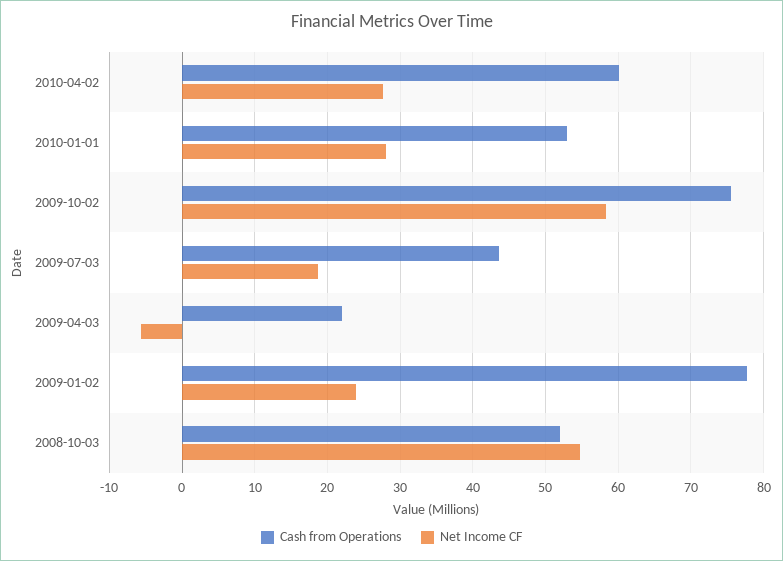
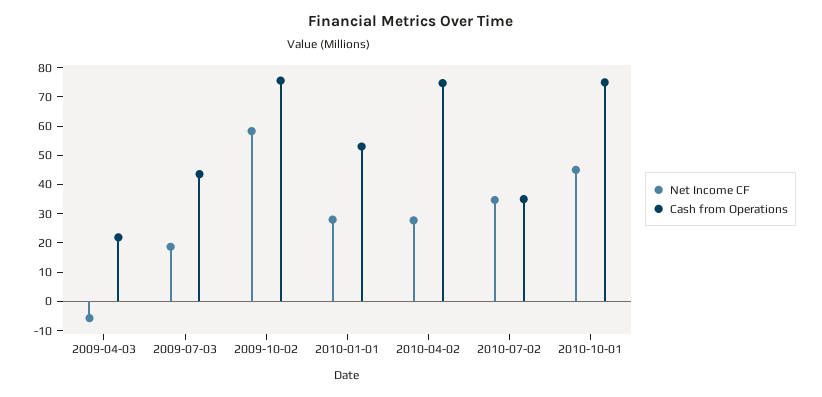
Cash from Operations, 2010-04-02: 60 -> 75
Cash from Operations, 2009-01-02: 78 -> none
Net Income CF, 2009-01-02: 24 -> none
Cash from Operations, 2008-10-03: 52 -> none
Net Income CF, 2008-10-03: 55 -> none
Net Income CF, 2010-07-02: none -> 35
Cash from Operations, 2010-07-02: none -> 35
Net Income CF, 2010-10-01: none -> 45
Cash from Operations, 2010-10-01: none -> 75

